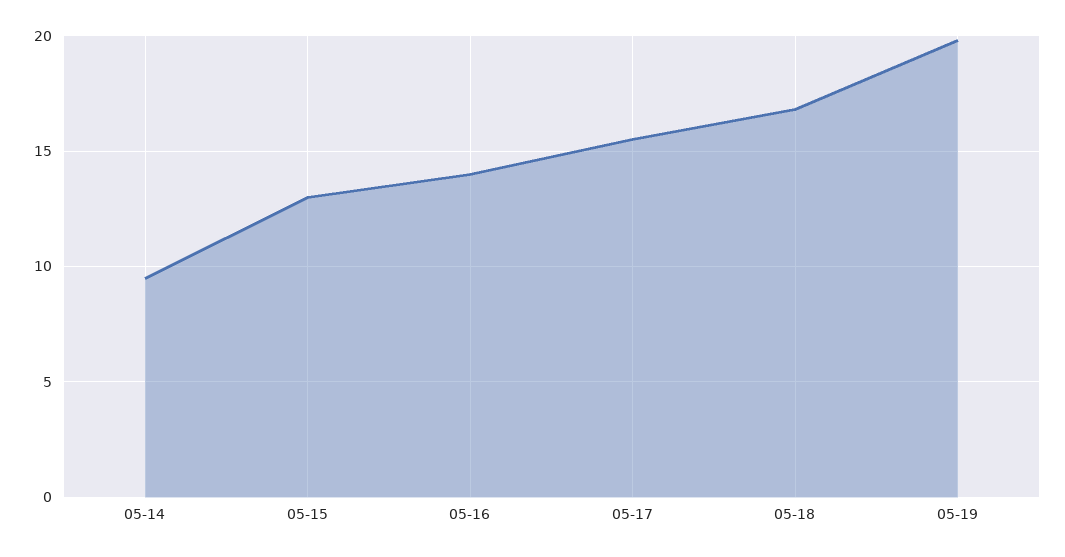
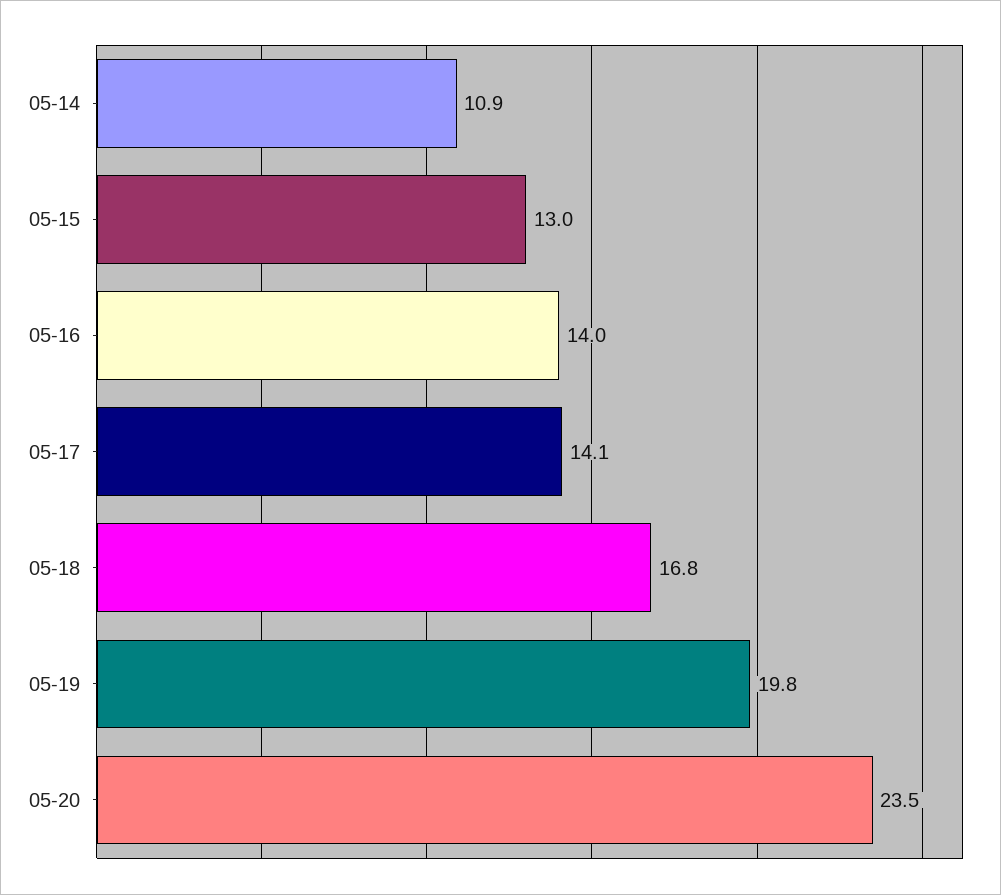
05-14: 9.5 -> 10.9
05-17: 15.5 -> 14.1
05-20: none -> 23.5

